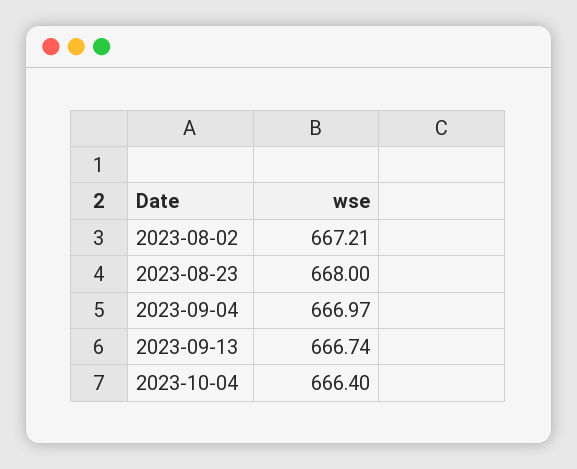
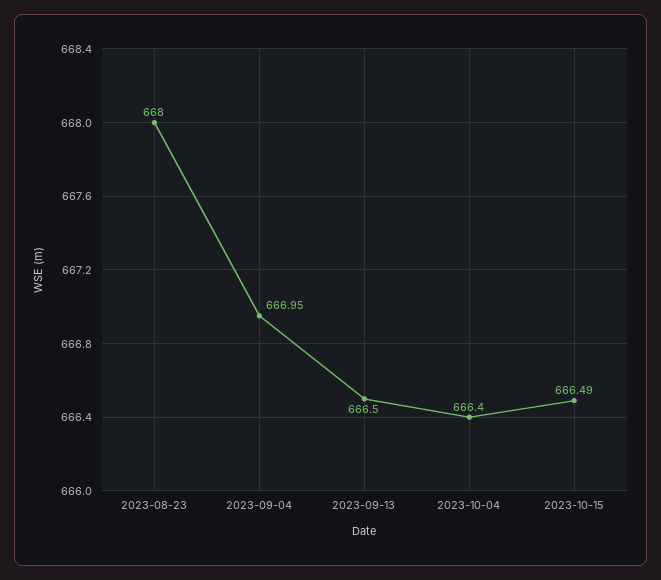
2023-08-02: 667.21 -> none
2023-09-04: 666.97 -> 666.95
2023-09-13: 666.74 -> 666.5
2023-10-15: none -> 666.49

